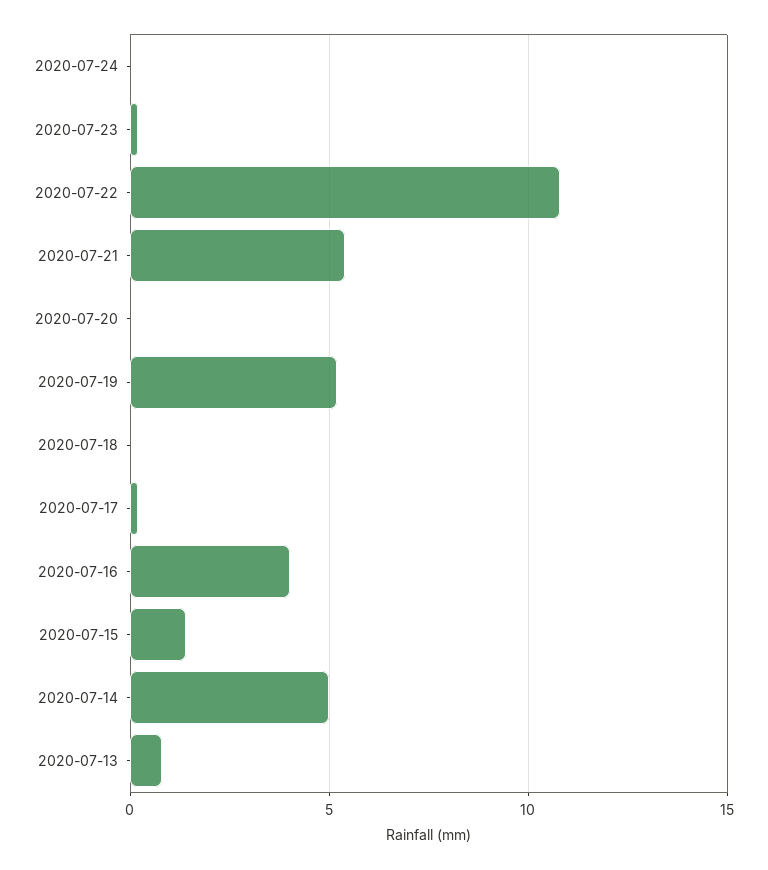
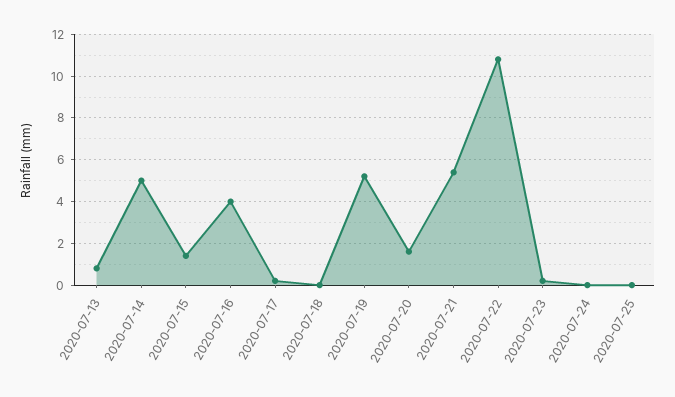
2020-07-20: 0 -> 1.5
2020-07-25: none -> 0

